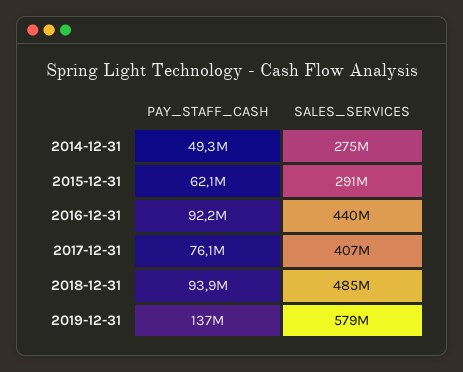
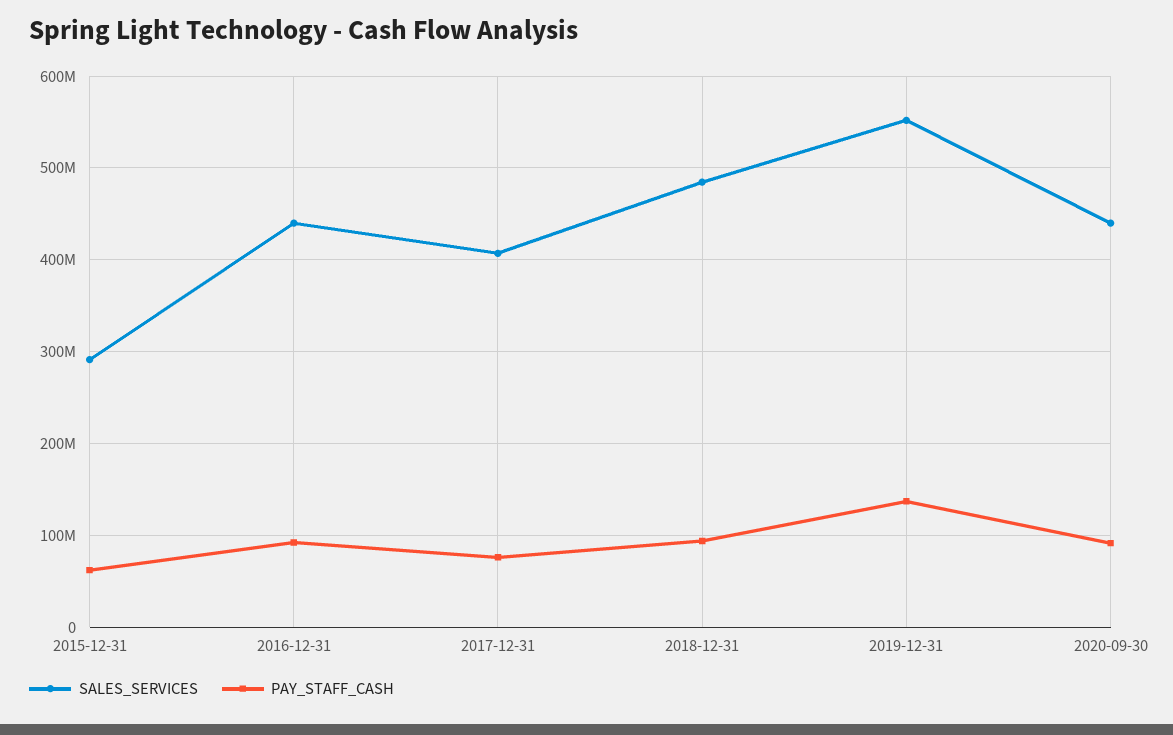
PAY_STAFF_CASH, 2014-12-31: 49300000 -> none
SALES_SERVICES, 2014-12-31: 275000000 -> none
SALES_SERVICES, 2019-12-31: 579000000 -> 550000000
SALES_SERVICES, 2020-09-30: none -> 440000000
PAY_STAFF_CASH, 2020-09-30: none -> 90000000

